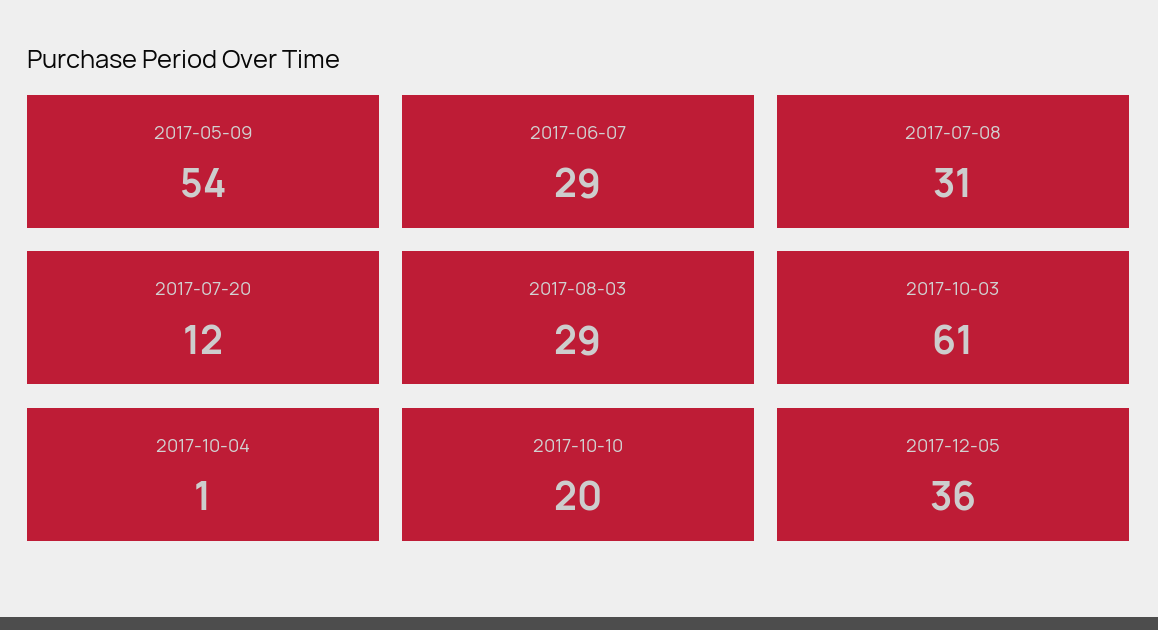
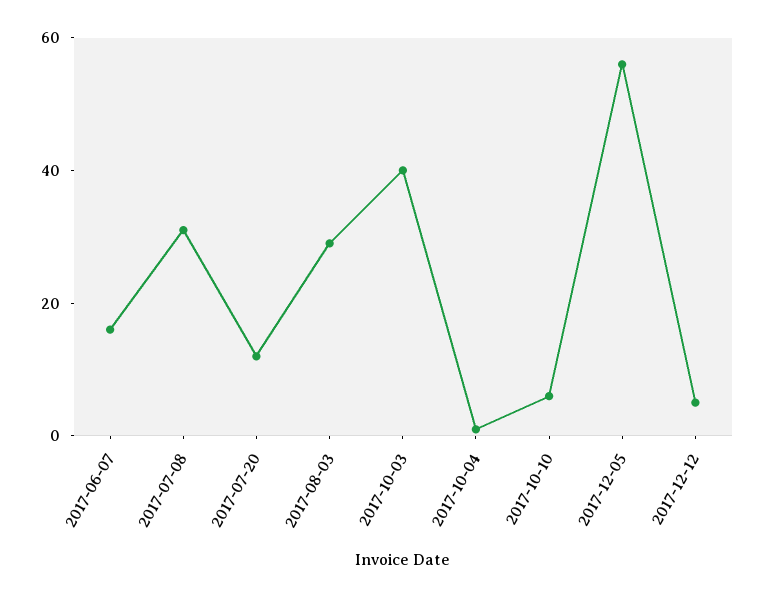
2017-05-09: 54 -> none
2017-06-07: 29 -> 15
2017-10-03: 61 -> 40
2017-10-10: 20 -> 5
2017-12-05: 36 -> 55
2017-12-12: none -> 5

